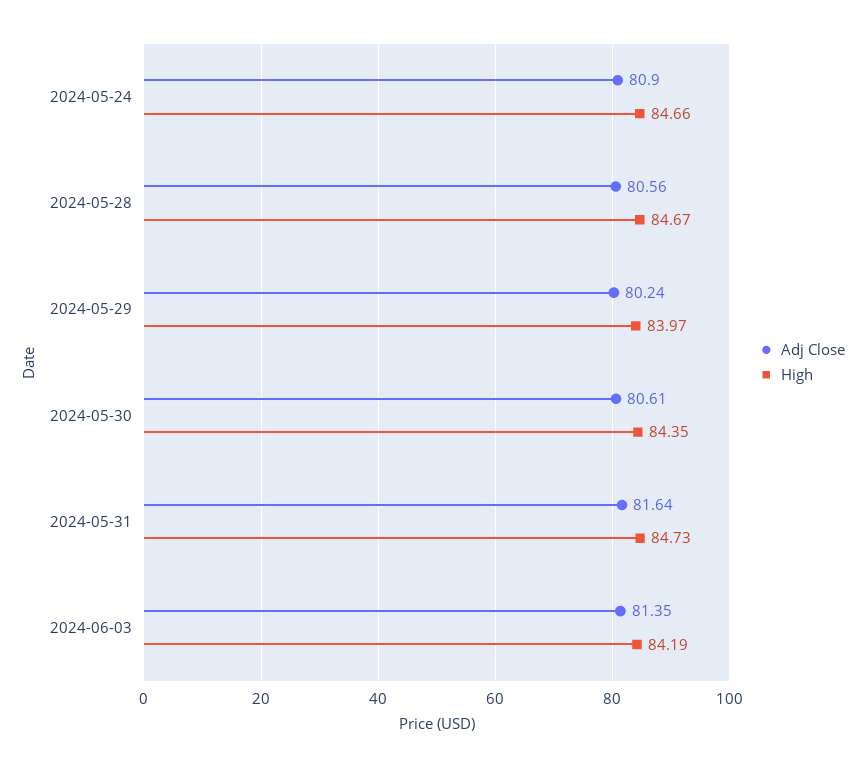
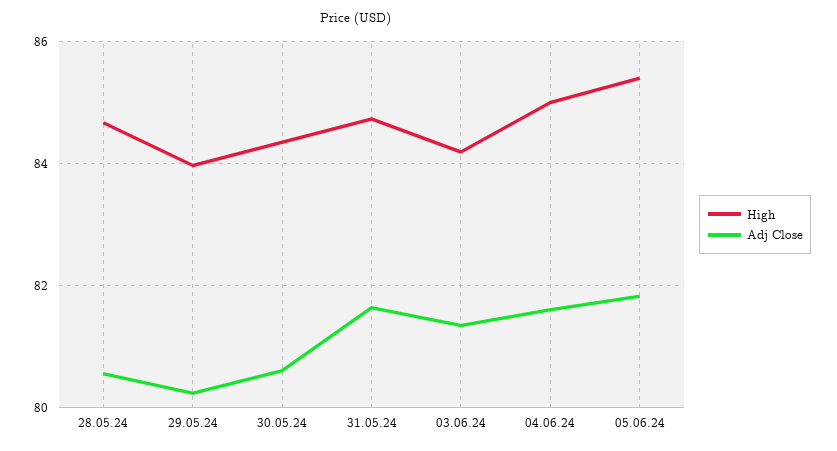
Adj Close, 2024-05-24: 80.9 -> none
High, 2024-05-24: 84.66 -> none
High, 04.06.24: none -> 85
Adj Close, 04.06.24: none -> 81.6
High, 05.06.24: none -> 85.4
Adj Close, 05.06.24: none -> 81.8

